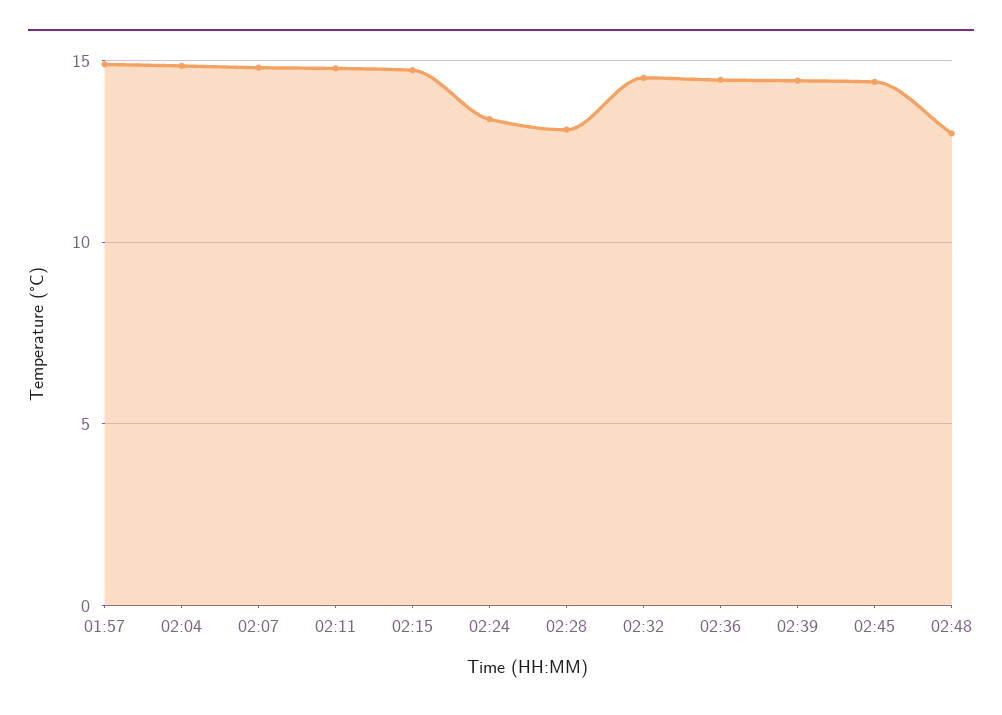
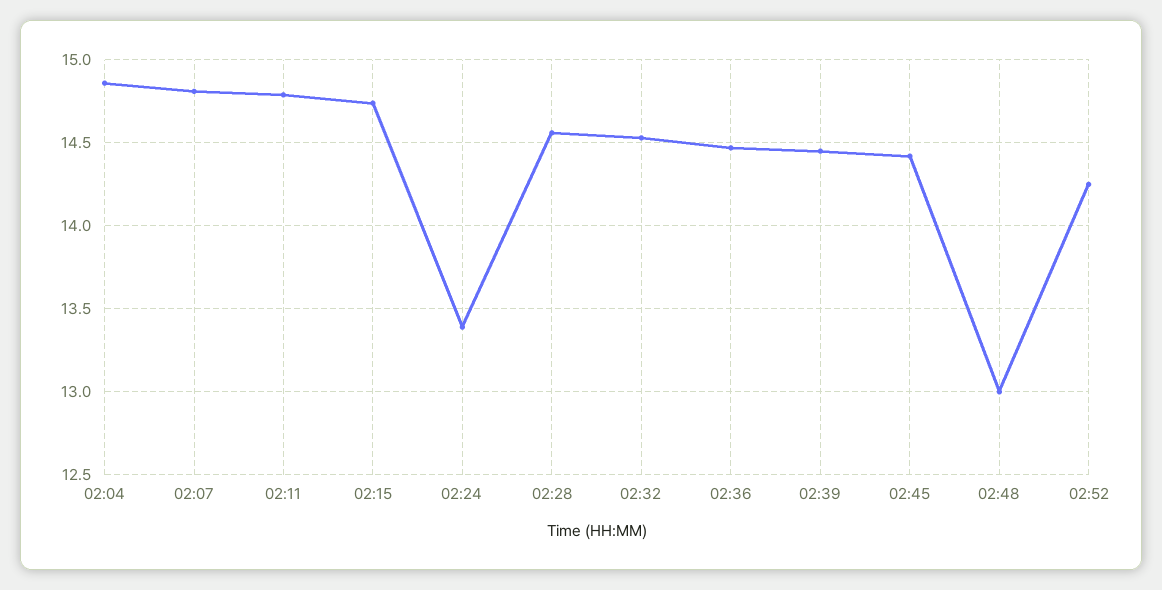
01:57: 15 -> none
02:28: 13 -> 14.55
02:52: none -> 14.25

